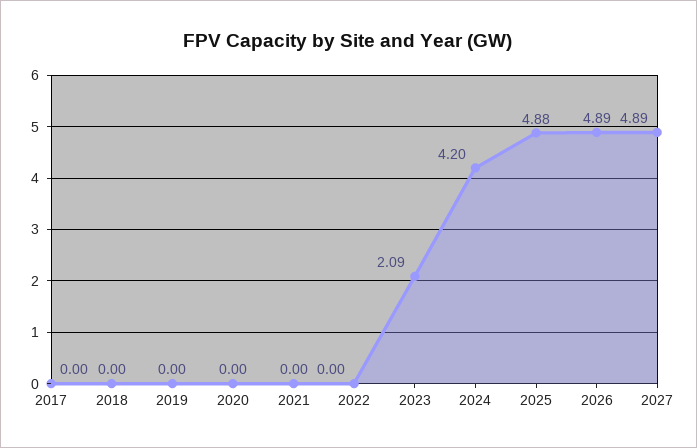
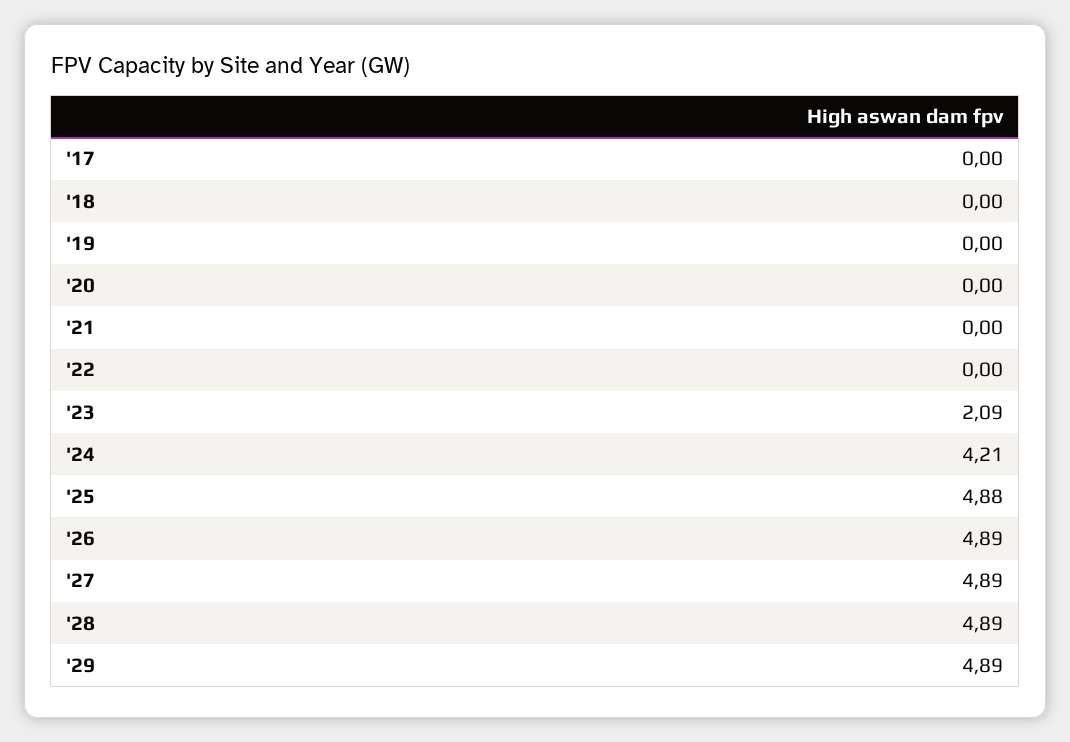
2024: 4.2 -> 4.21
'28: none -> 4.89
'29: none -> 4.89

